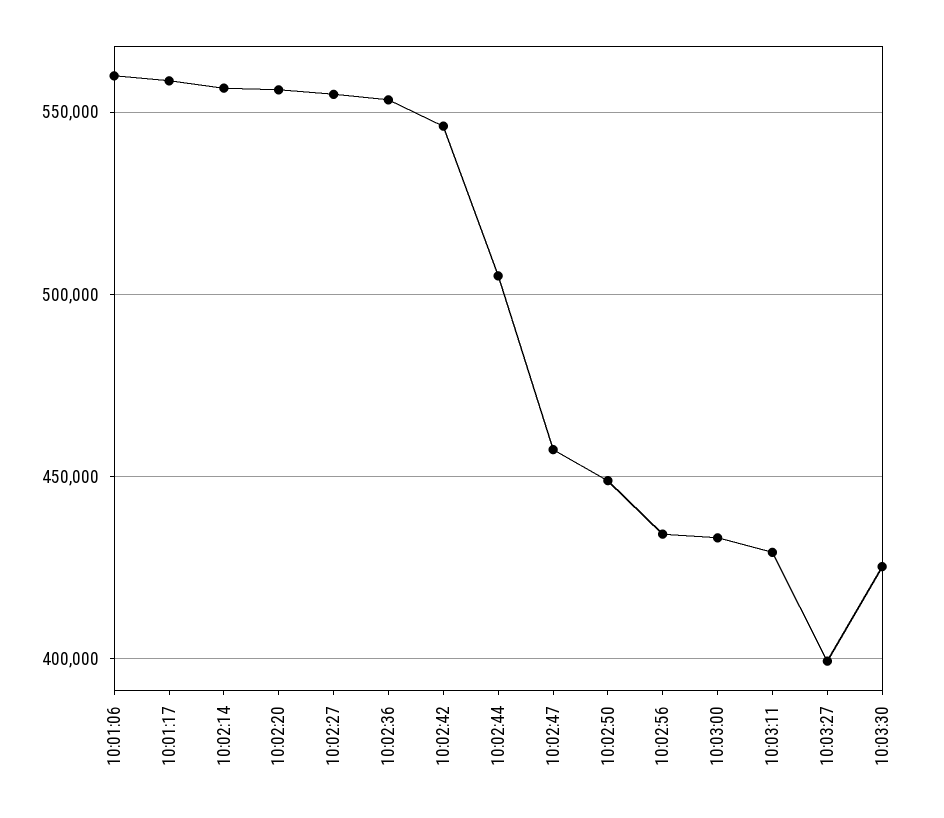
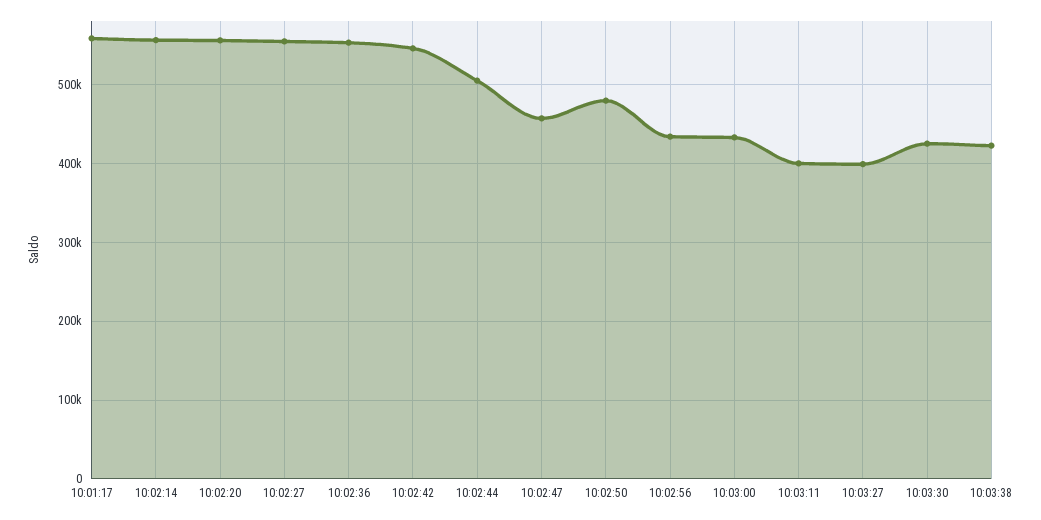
10:01:06: 560000 -> none
10:02:50: 450000 -> 480000
10:03:11: 430000 -> 400000
10:03:38: none -> 420000

